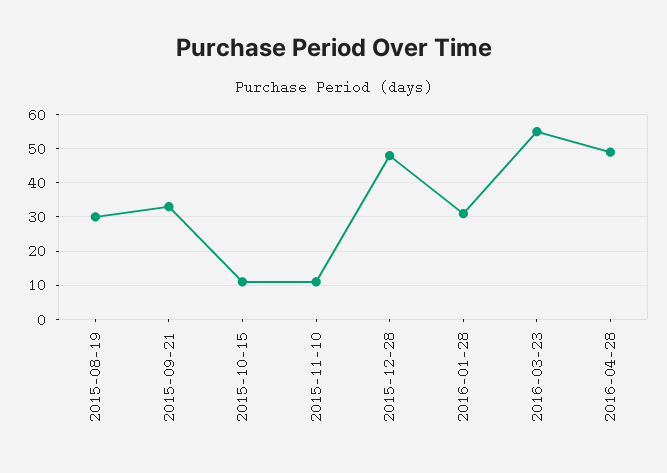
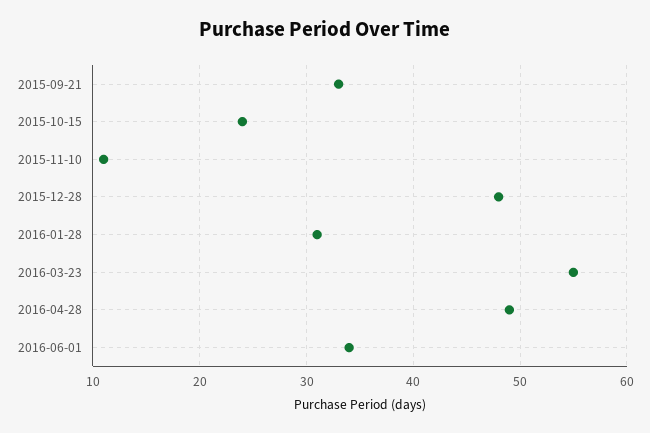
2015-08-19: 30 -> none
2015-10-15: 10 -> 24
2016-06-01: none -> 34

